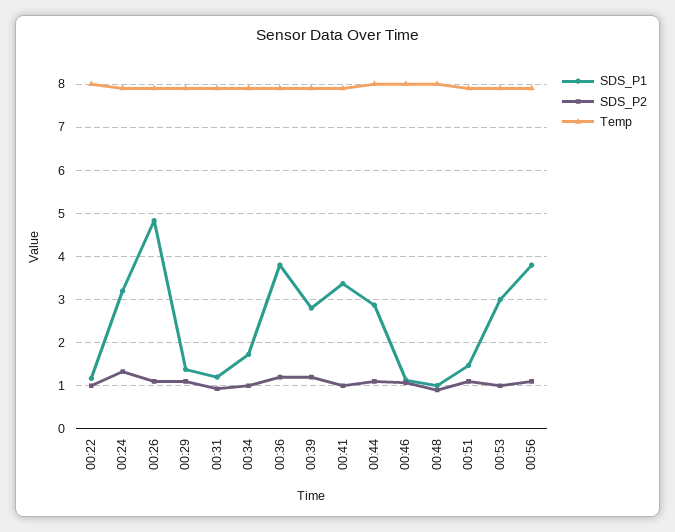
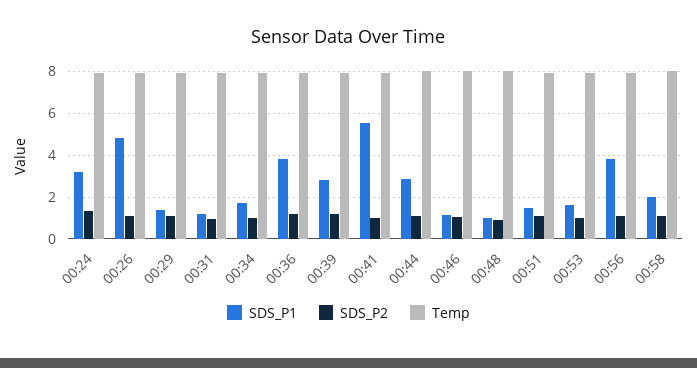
SDS_P1, 00:22: 1.2 -> none
SDS_P2, 00:22: 1 -> none
Temp, 00:22: 8 -> none
SDS_P1, 00:41: 3.4 -> 5.5
SDS_P1, 00:53: 3 -> 1.5
SDS_P1, 00:58: none -> 2
SDS_P2, 00:58: none -> 1
Temp, 00:58: none -> 8

